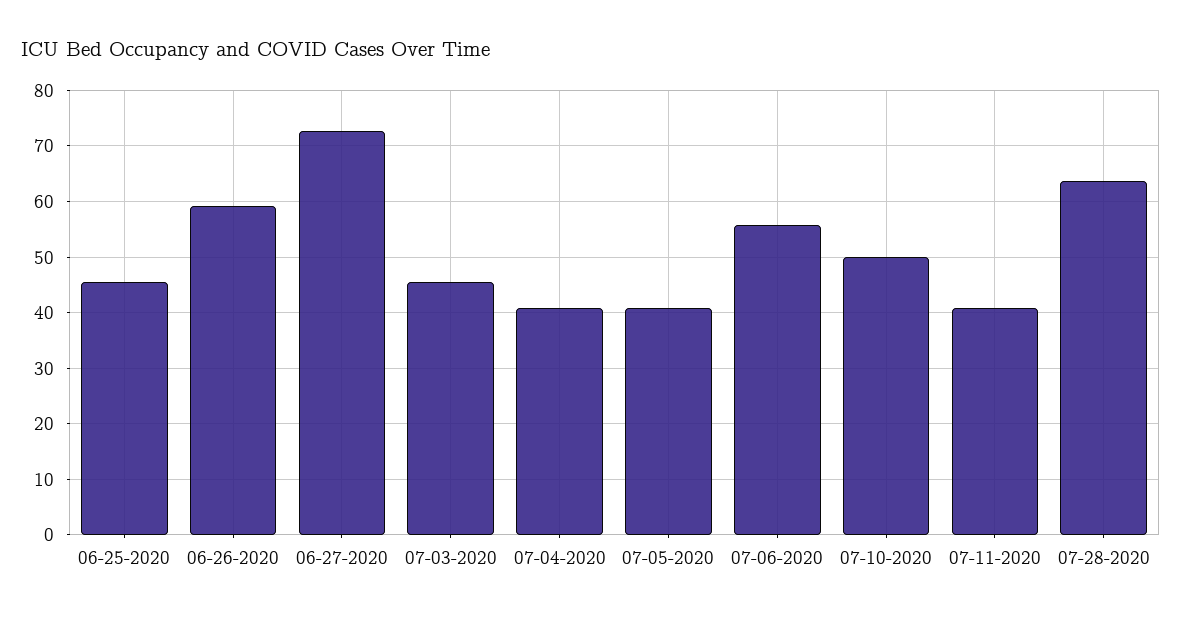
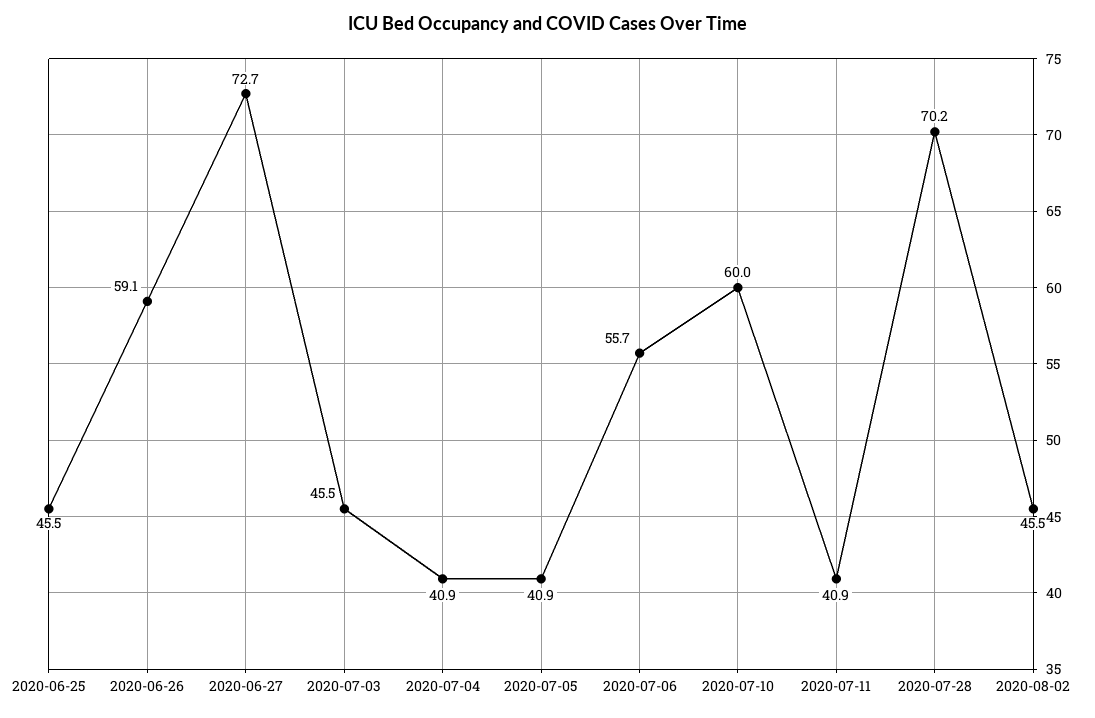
07-10-2020: 50 -> 60
07-28-2020: 64 -> 70.2
2020-08-02: none -> 45.5

